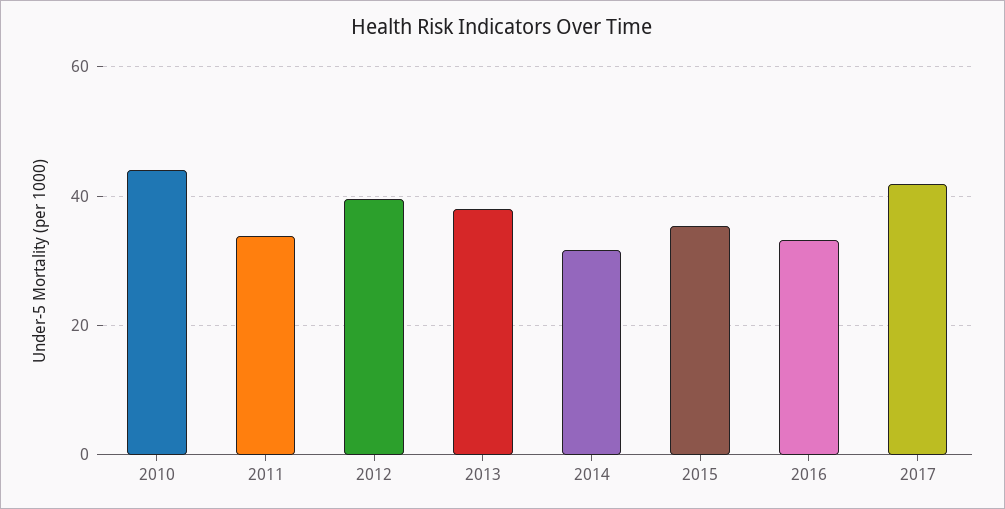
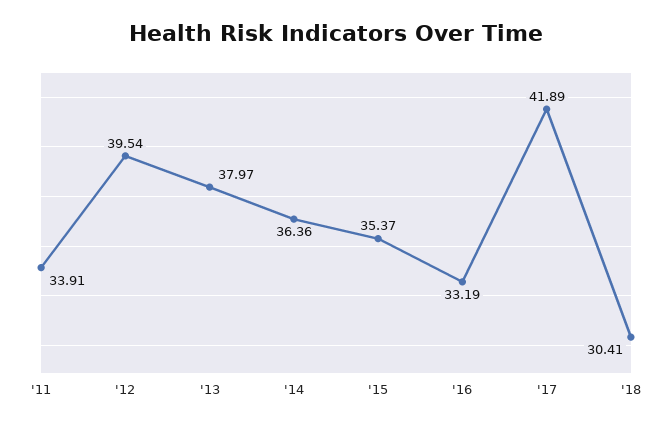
2010: 44 -> none
2014: 32 -> 36.36
'18: none -> 30.41

